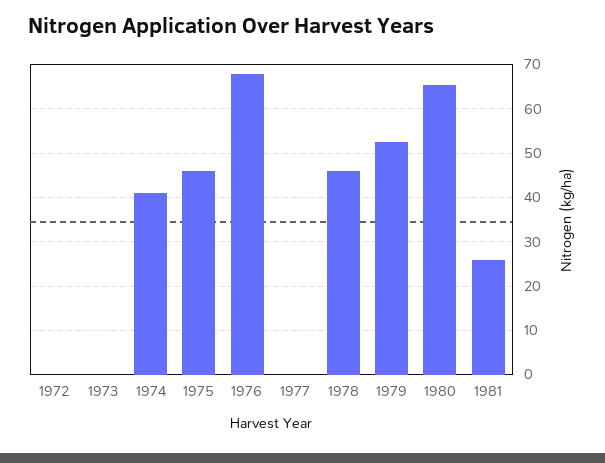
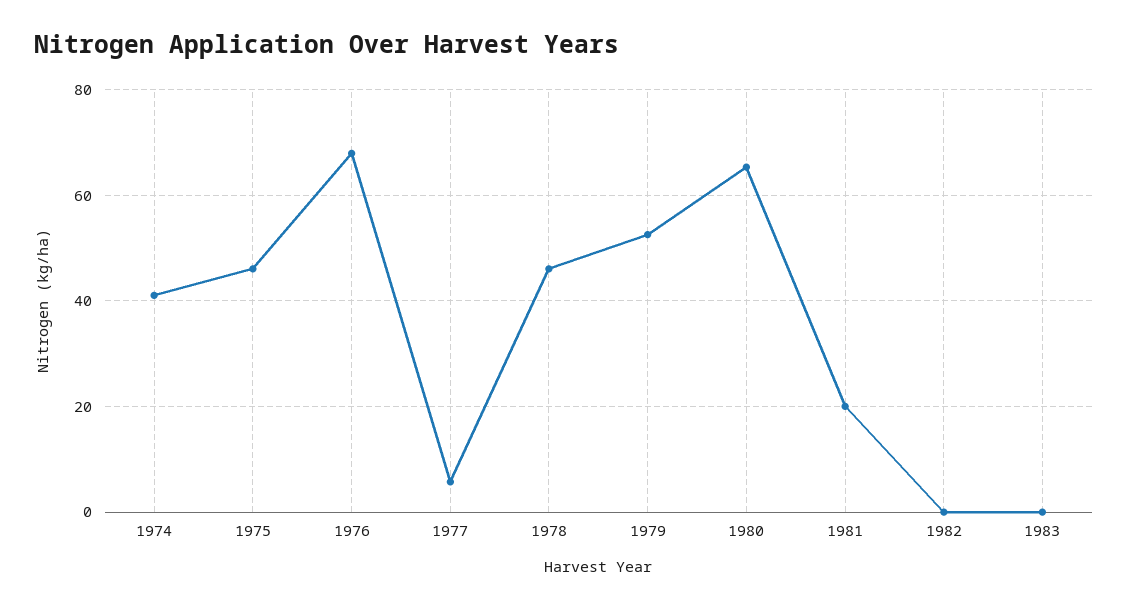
1972: 0 -> none
1973: 0 -> none
1977: 0 -> 6
1981: 26 -> 20
1982: none -> 0
1983: none -> 0

